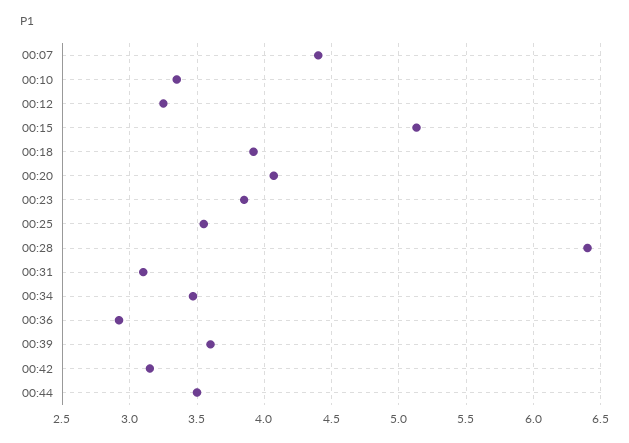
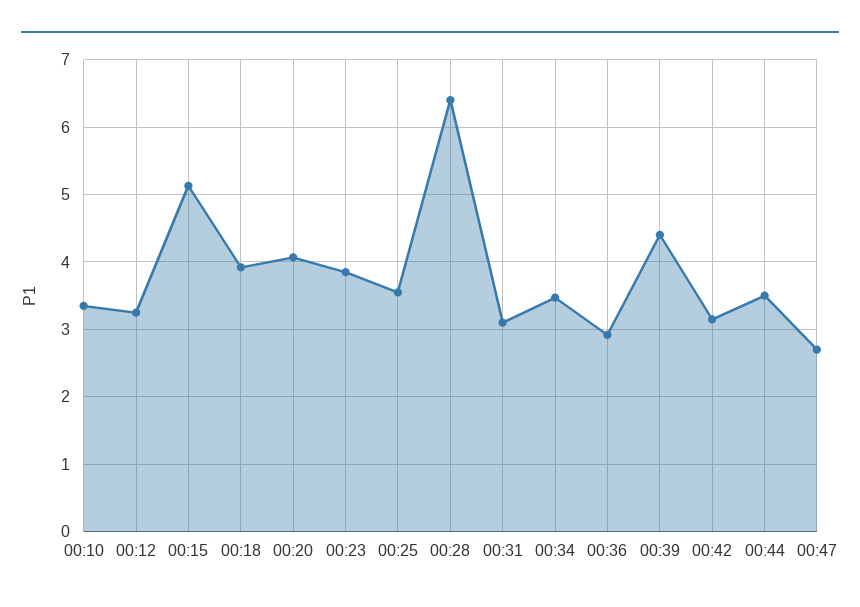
00:07: 4.4 -> none
00:39: 3.6 -> 4.4
00:47: none -> 2.7

